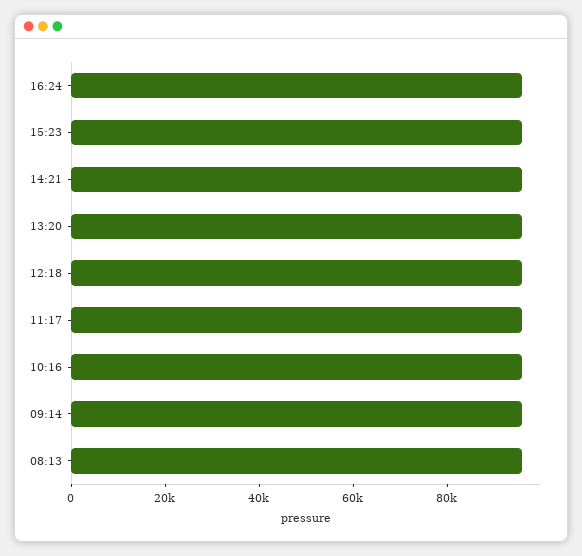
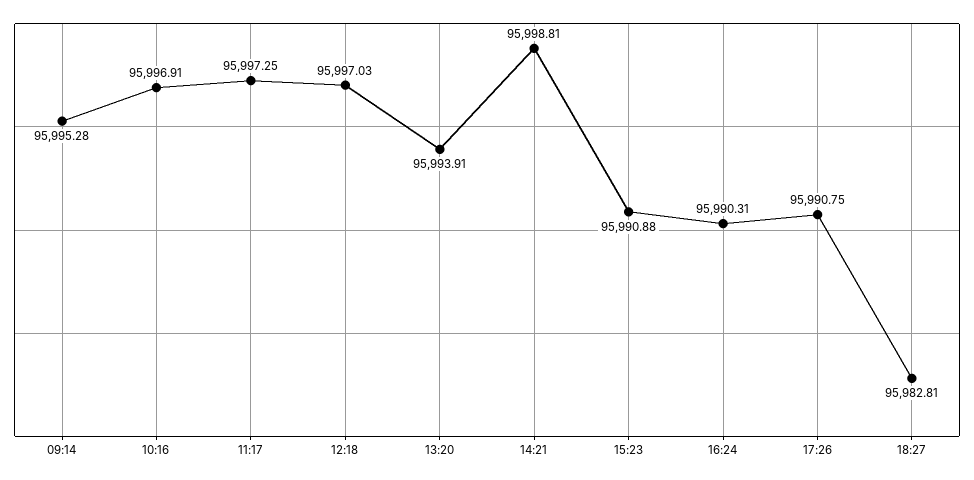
08:13: 95000 -> none
17:26: none -> 95990.75
18:27: none -> 95982.81

